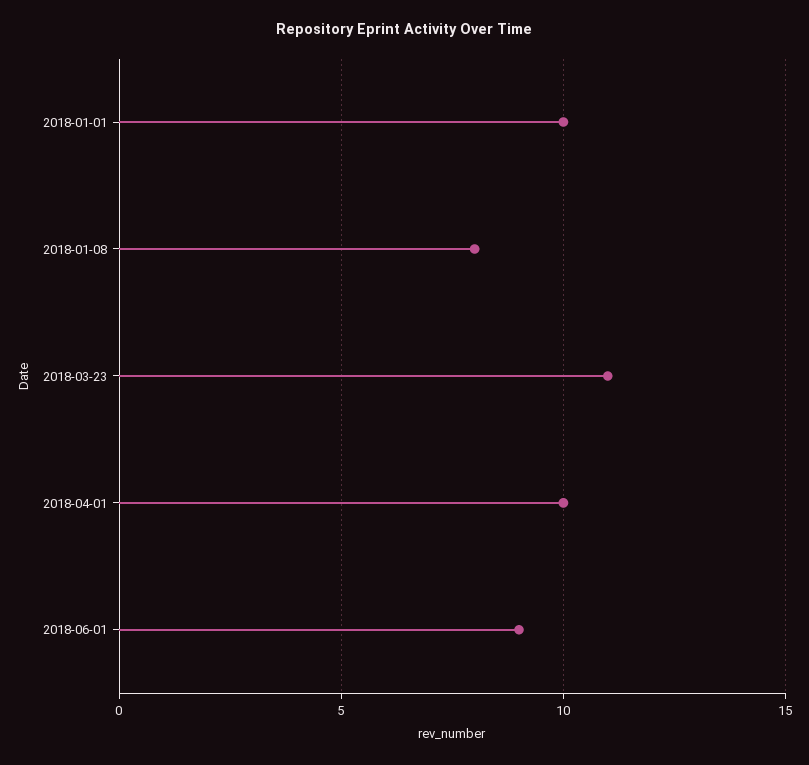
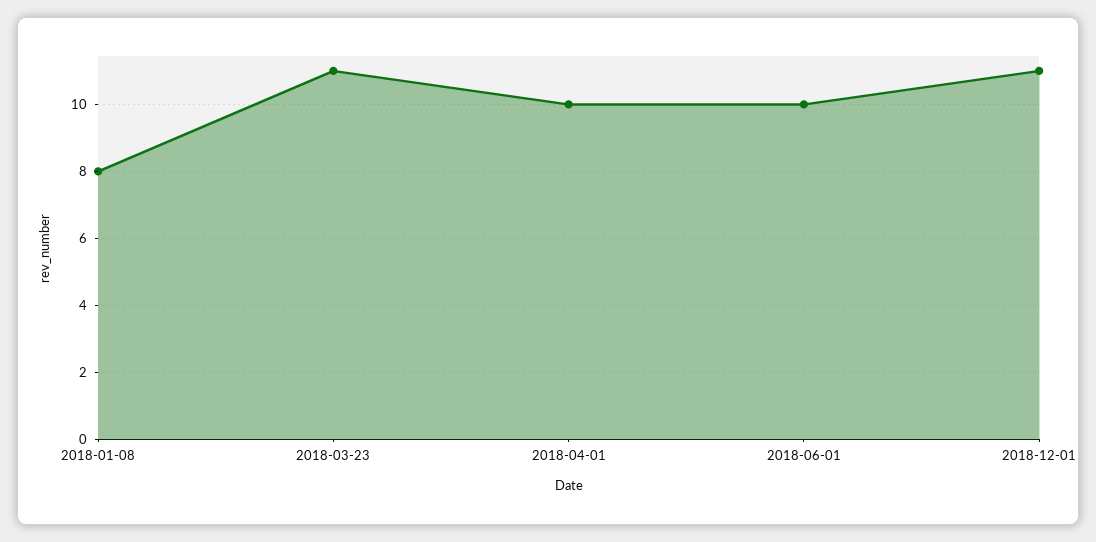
2018-01-01: 10 -> none
2018-06-01: 9 -> 10
2018-12-01: none -> 11

